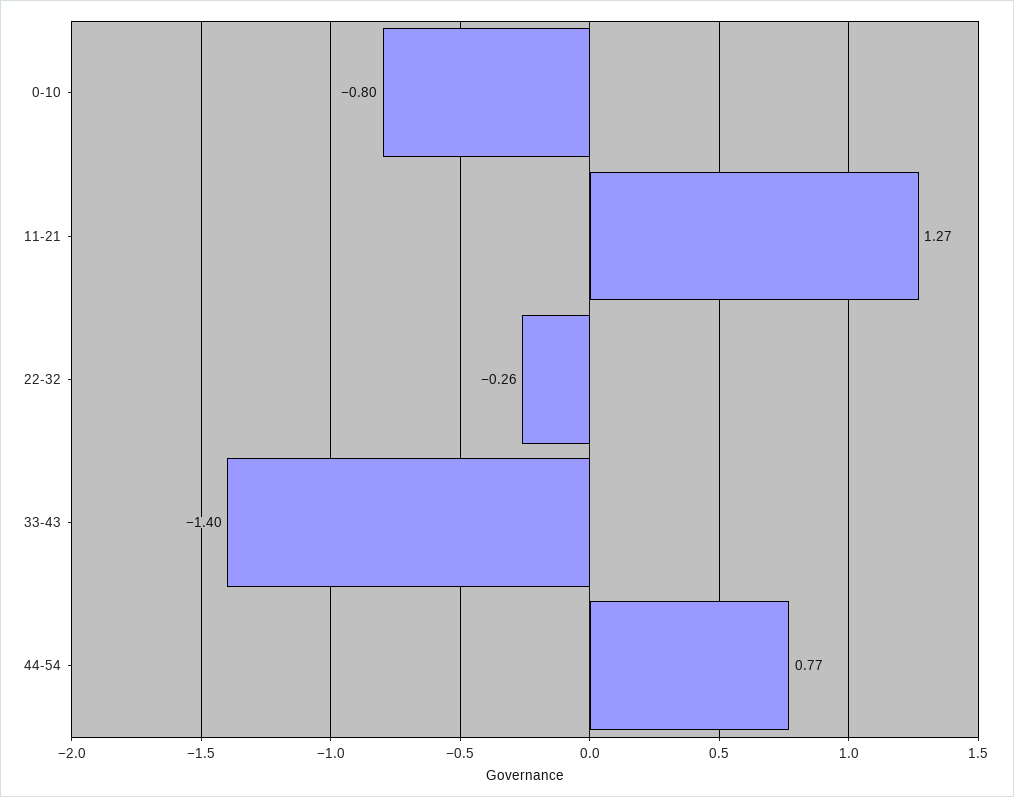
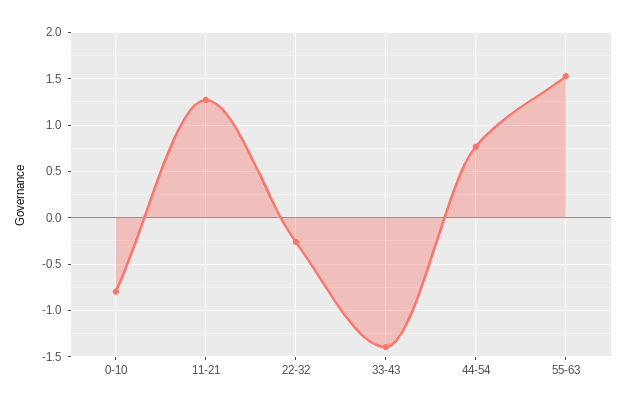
55-63: none -> 1.5

